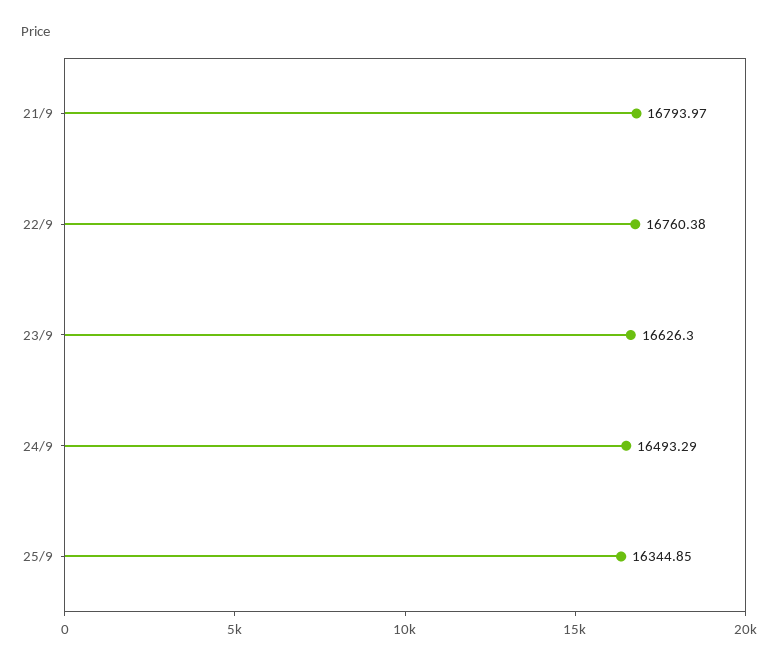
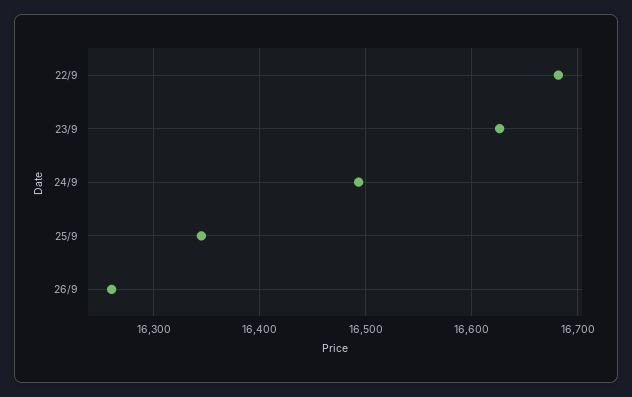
21/9: 16793.97 -> none
22/9: 16760.38 -> 16680
26/9: none -> 16260

